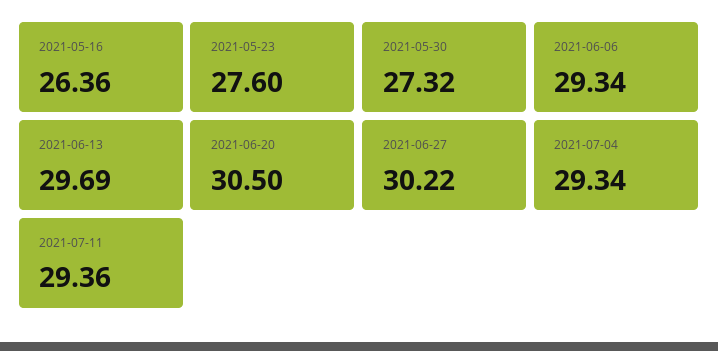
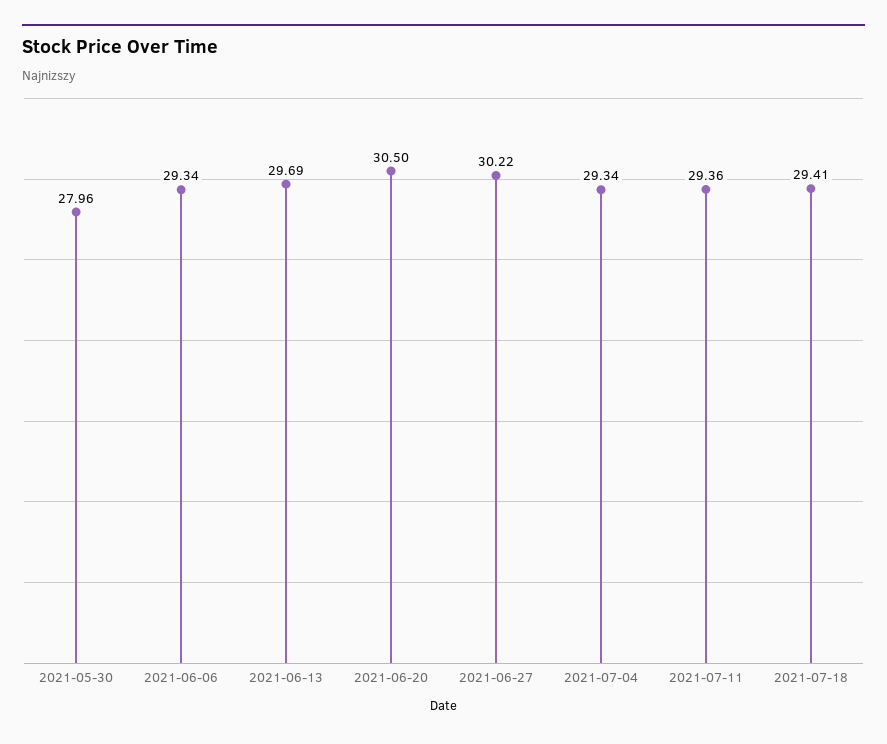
2021-05-16: 26.36 -> none
2021-05-23: 27.6 -> none
2021-05-30: 27.32 -> 27.96
2021-07-18: none -> 29.41

